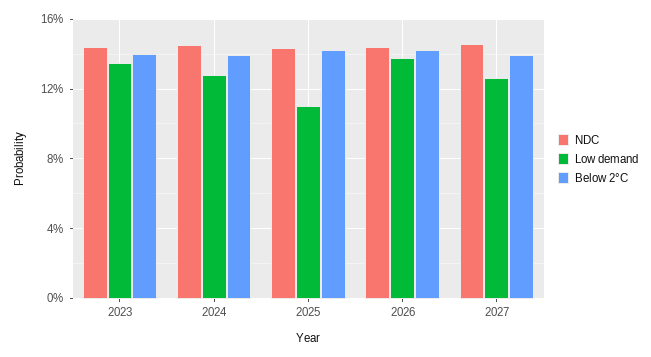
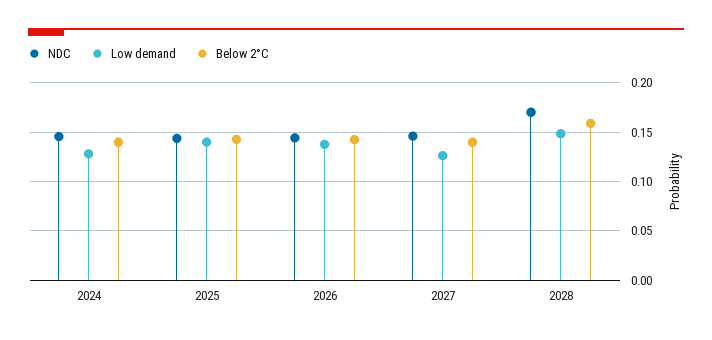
NDC, 2023: 0.145 -> none
Low demand, 2023: 0.135 -> none
Below 2°C, 2023: 0.14 -> none
Low demand, 2025: 0.11 -> 0.14
NDC, 2028: none -> 0.17
Low demand, 2028: none -> 0.15
Below 2°C, 2028: none -> 0.16

